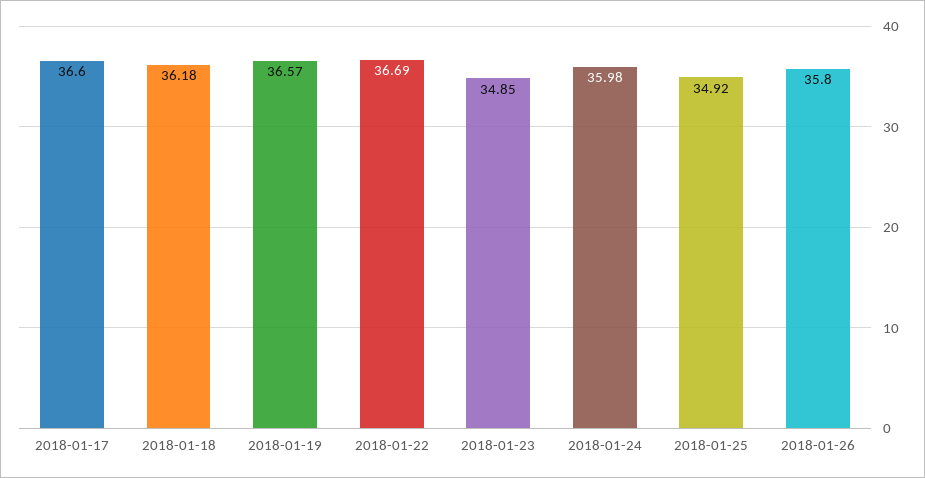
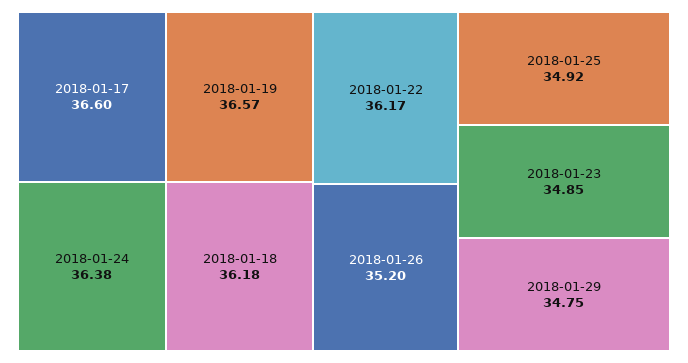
2018-01-22: 36.69 -> 36.17
2018-01-24: 35.98 -> 36.38
2018-01-26: 35.8 -> 35.2
2018-01-29: none -> 34.75

